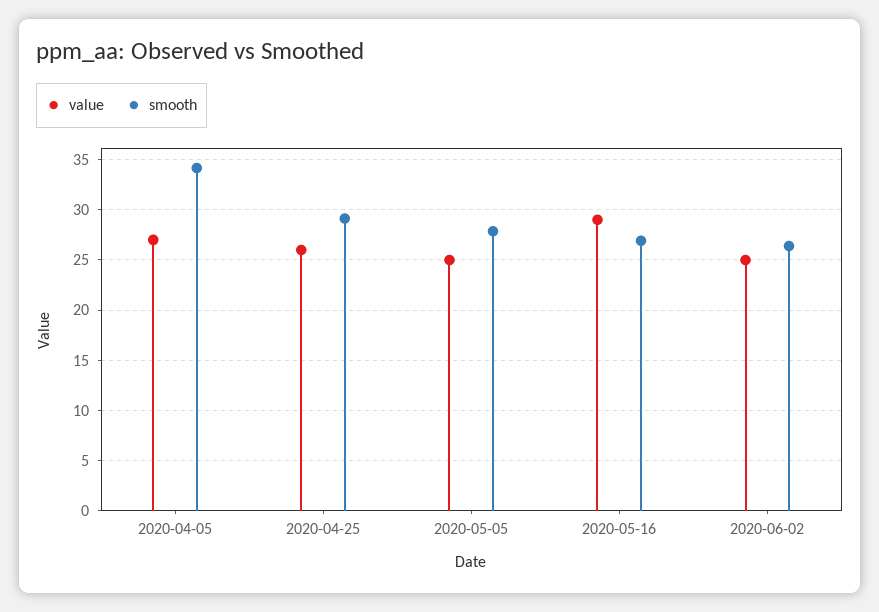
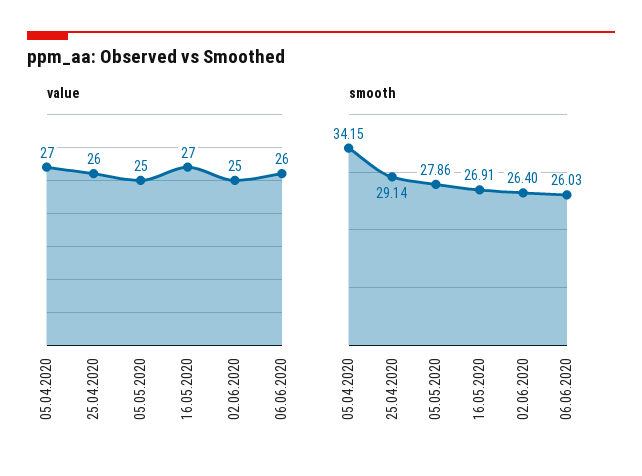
value, 2020-05-16: 29 -> 27
value, 06.06.2020: none -> 26
smooth, 06.06.2020: none -> 26.03

